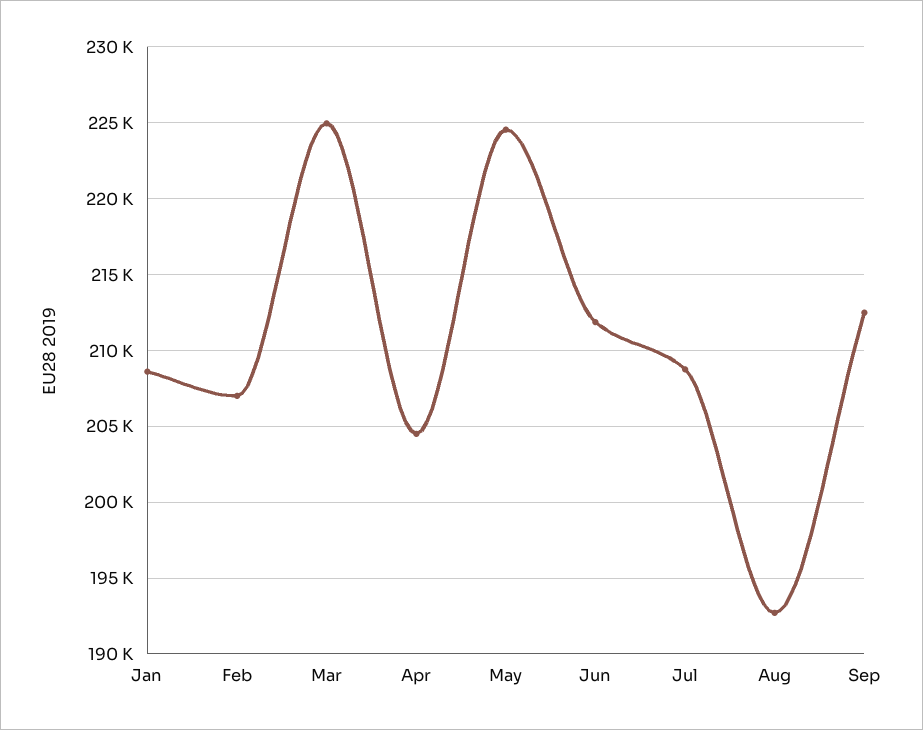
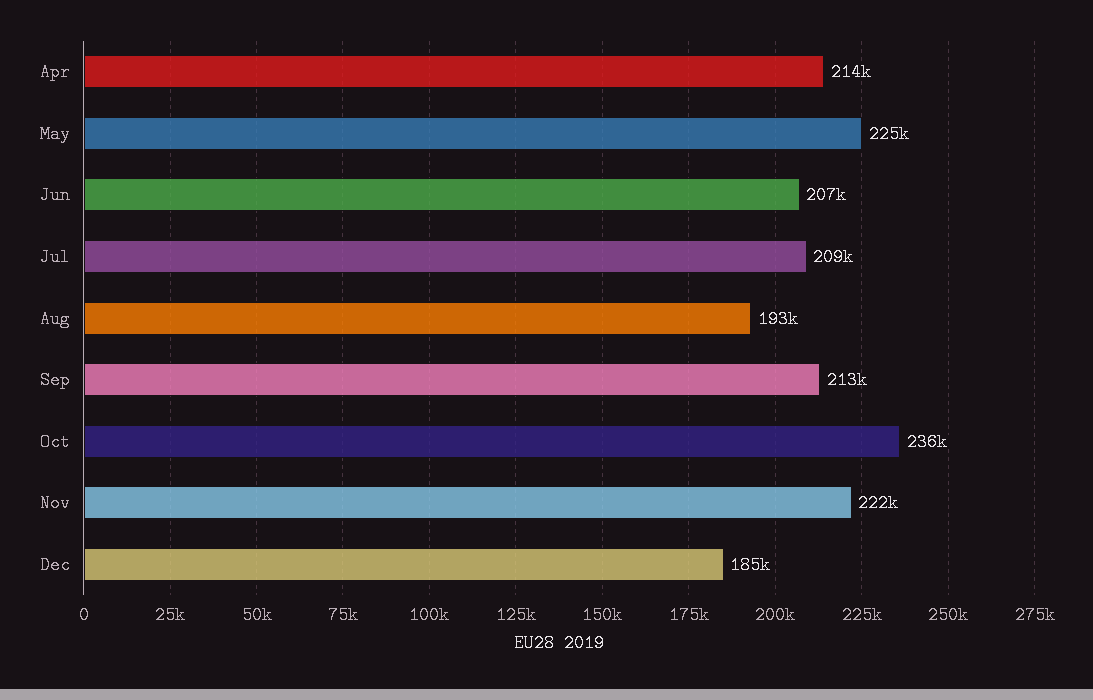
Jan: 208500 -> none
Feb: 207000 -> none
Mar: 225000 -> none
Apr: 204500 -> 214000
Jun: 212000 -> 207000
Oct: none -> 236000
Nov: none -> 222000
Dec: none -> 185000

